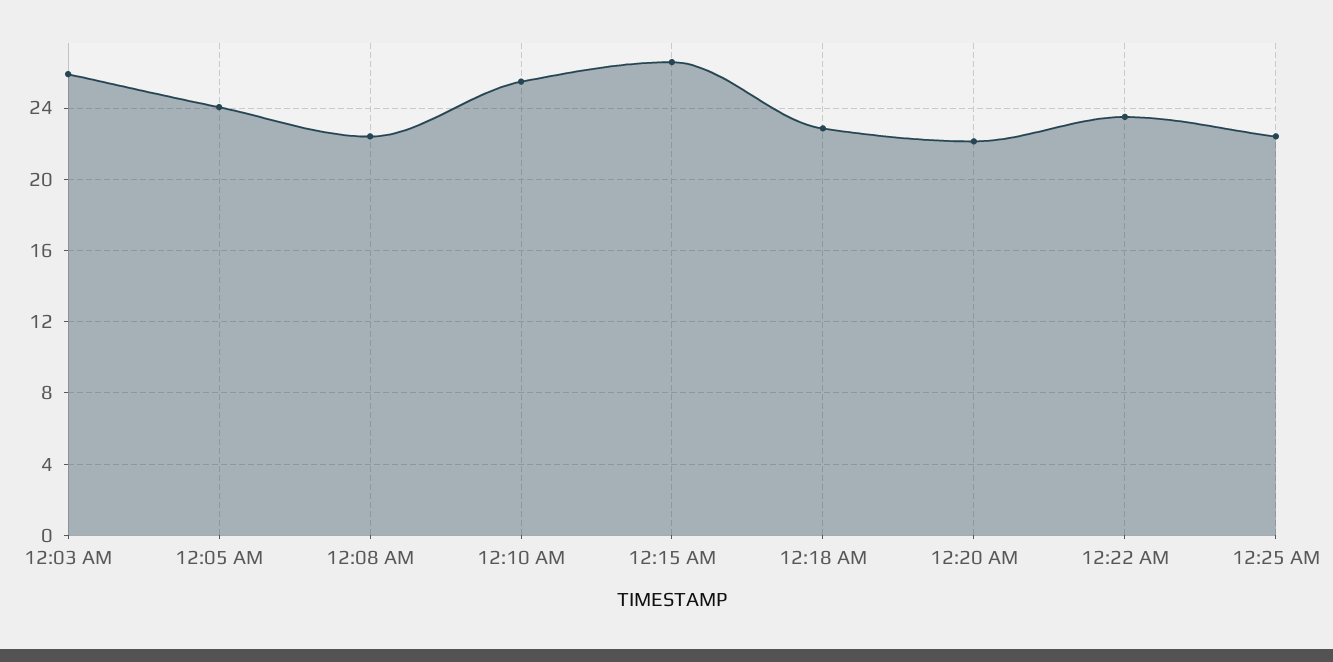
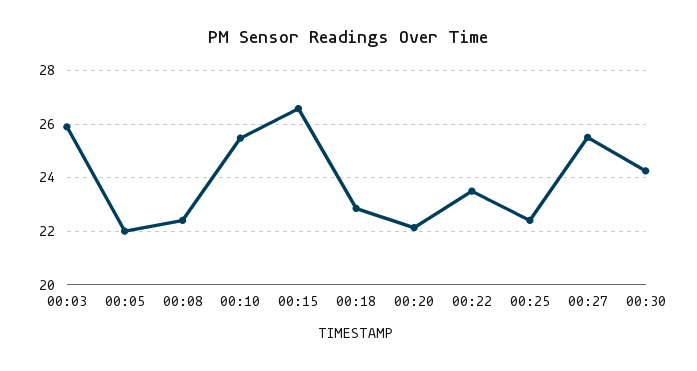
12:05 AM: 24 -> 22
00:27: none -> 25.5
00:30: none -> 24.25

